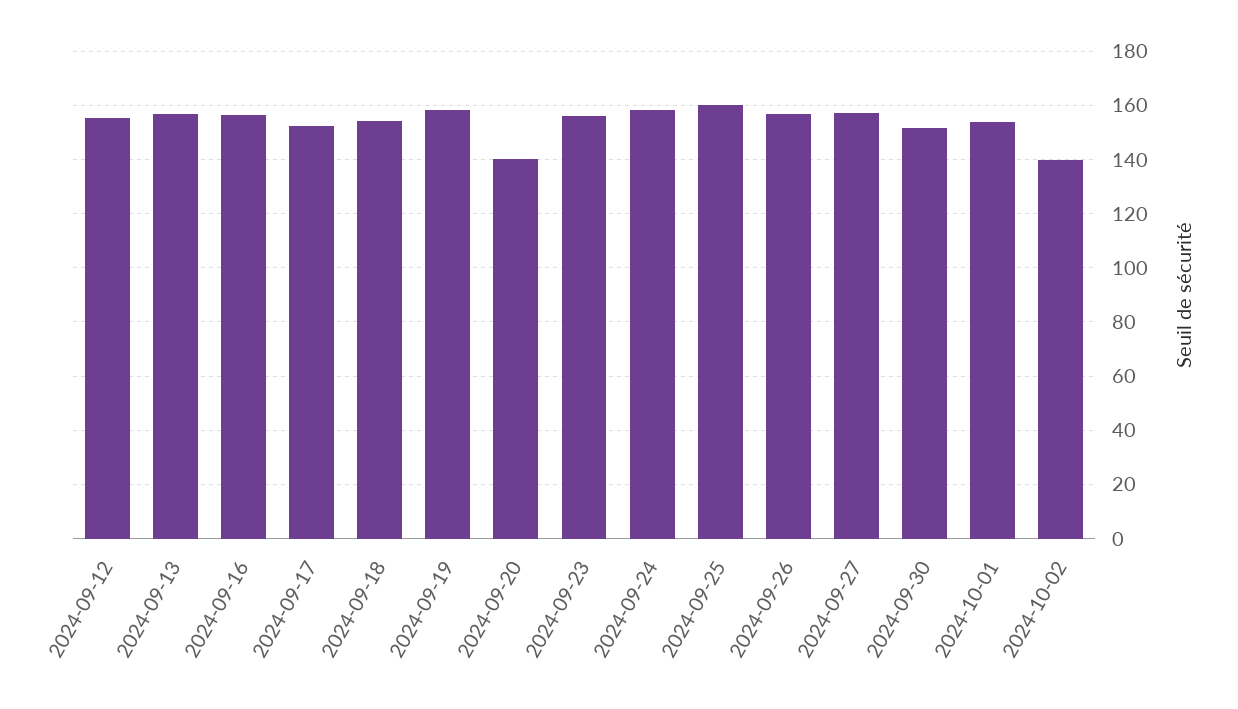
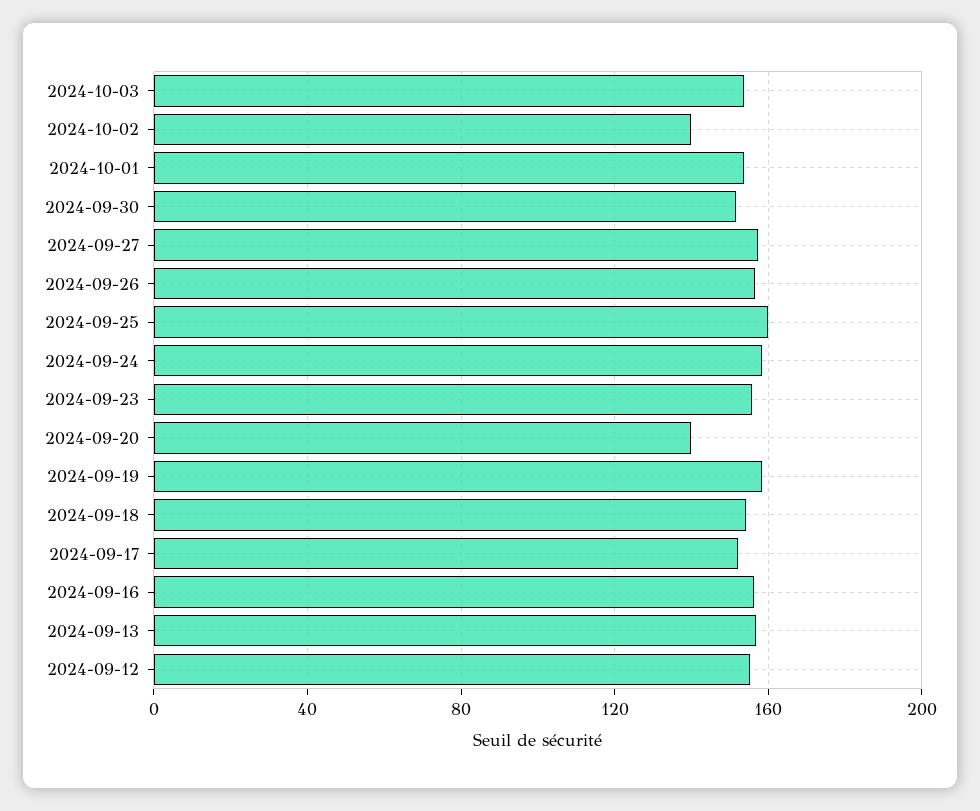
2024-10-03: none -> 155

